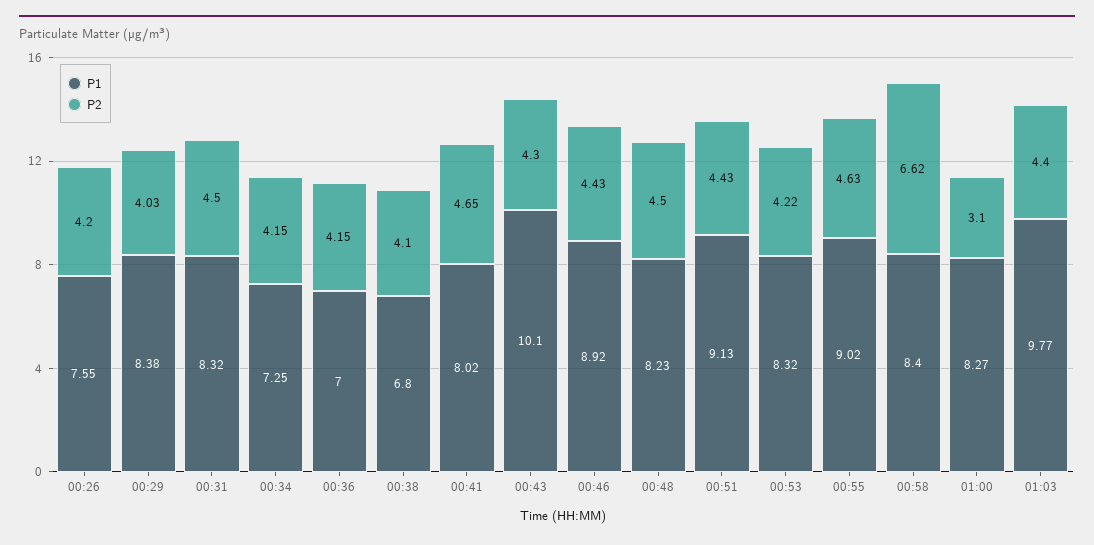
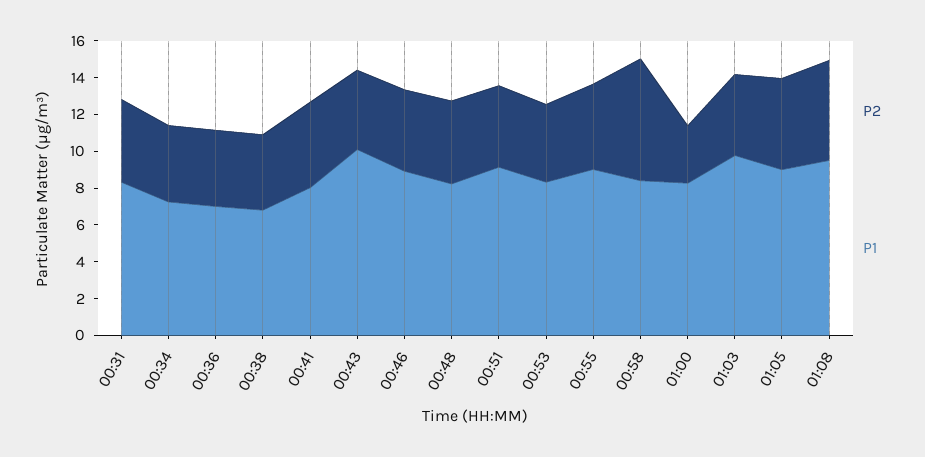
P1, 00:26: 7.55 -> none
P2, 00:26: 4.2 -> none
P1, 00:29: 8.38 -> none
P2, 00:29: 4.03 -> none
P2, 01:05: none -> 5
P1, 01:05: none -> 9
P2, 01:08: none -> 5.5
P1, 01:08: none -> 9.5

